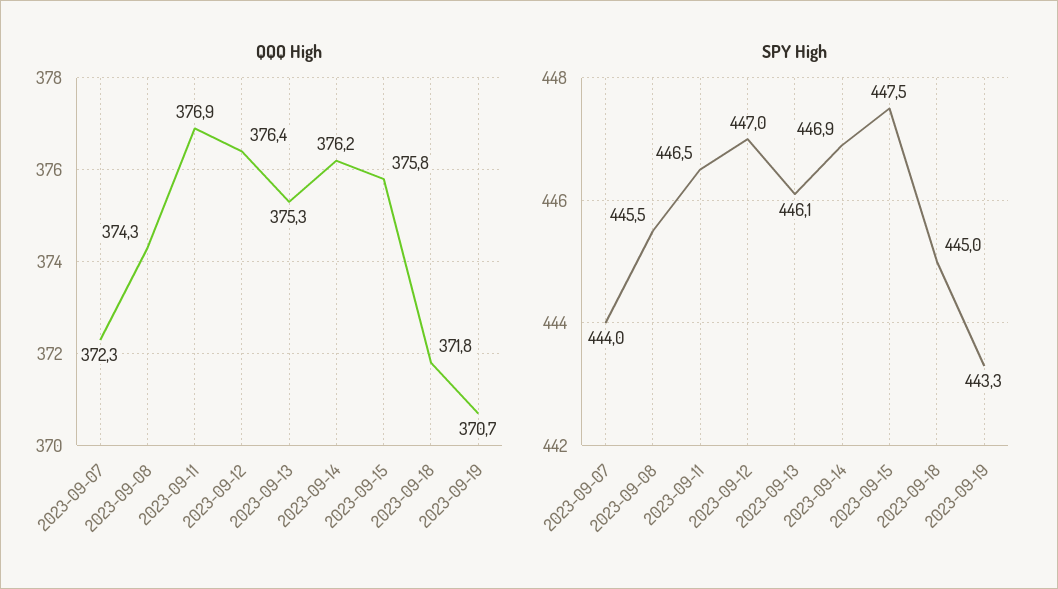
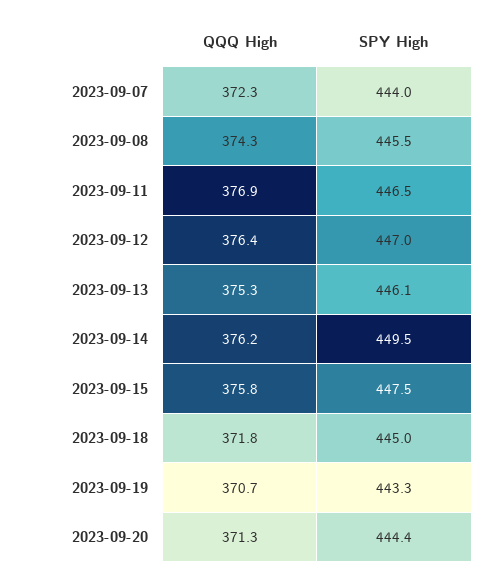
SPY High, 2023-09-14: 446.9 -> 449.5
QQQ High, 2023-09-20: none -> 371.3
SPY High, 2023-09-20: none -> 444.4

